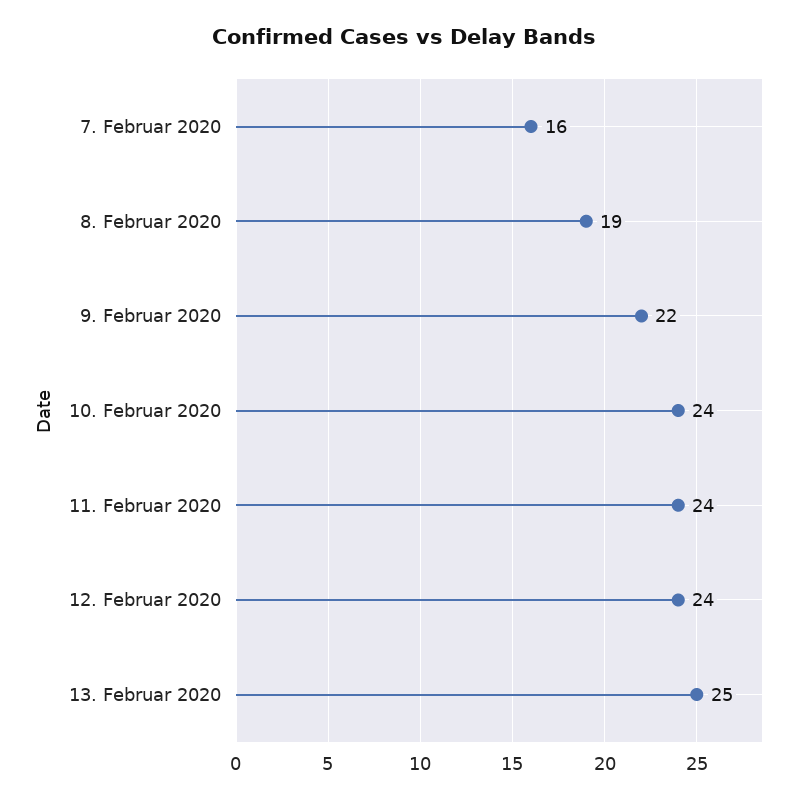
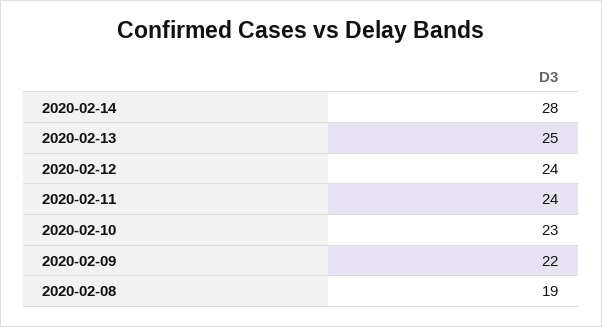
7. Februar 2020: 16 -> none
10. Februar 2020: 24 -> 23
2020-02-14: none -> 28

